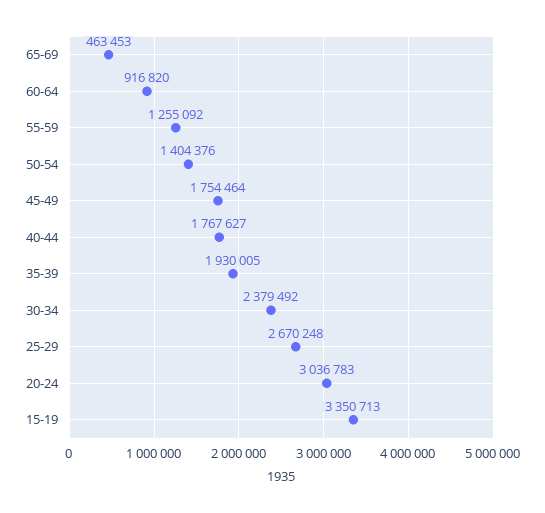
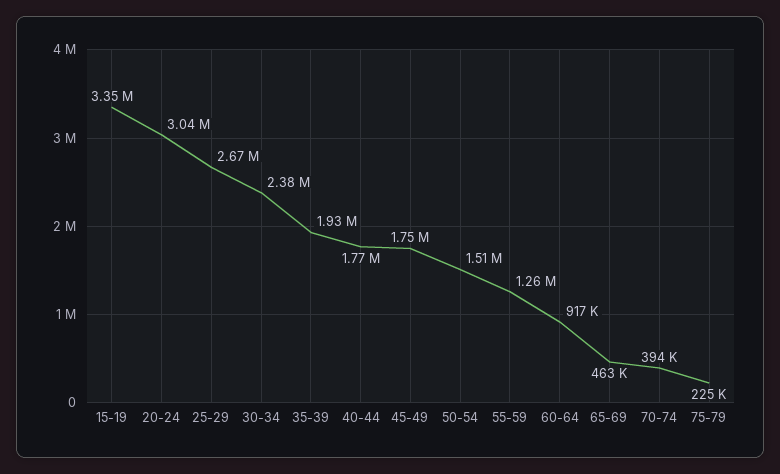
50-54: 1404376 -> 1510000
70-74: none -> 394000
75-79: none -> 225000

